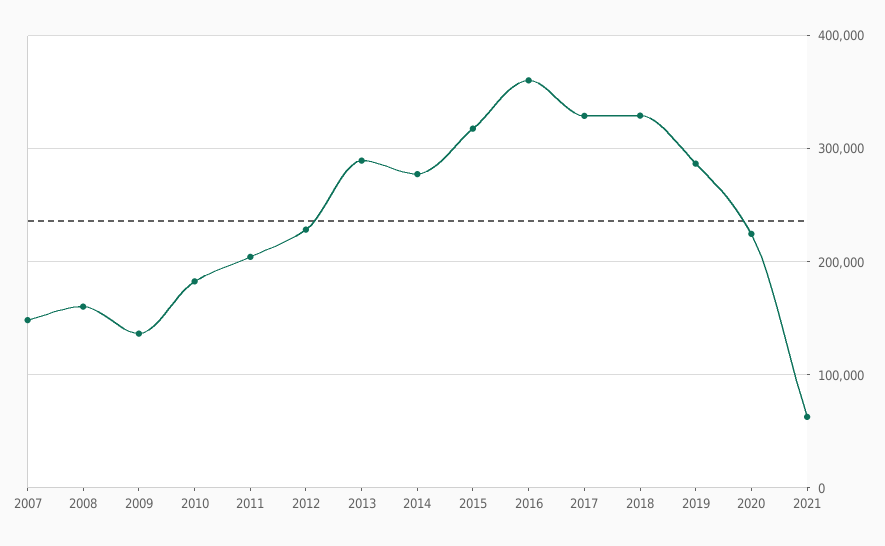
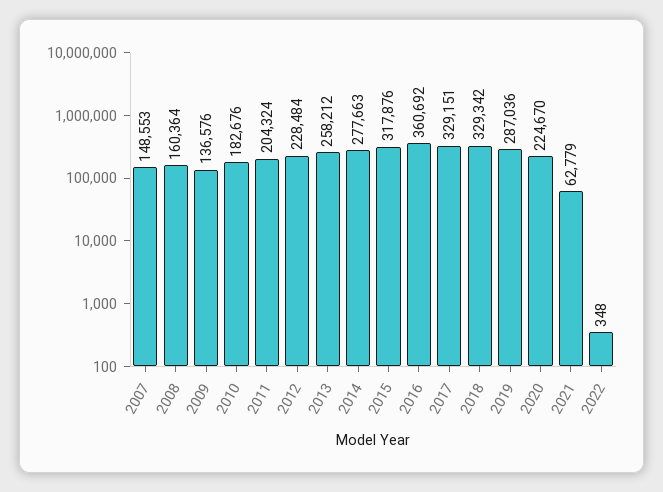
2013: 290000 -> 258212
2022: none -> 348

